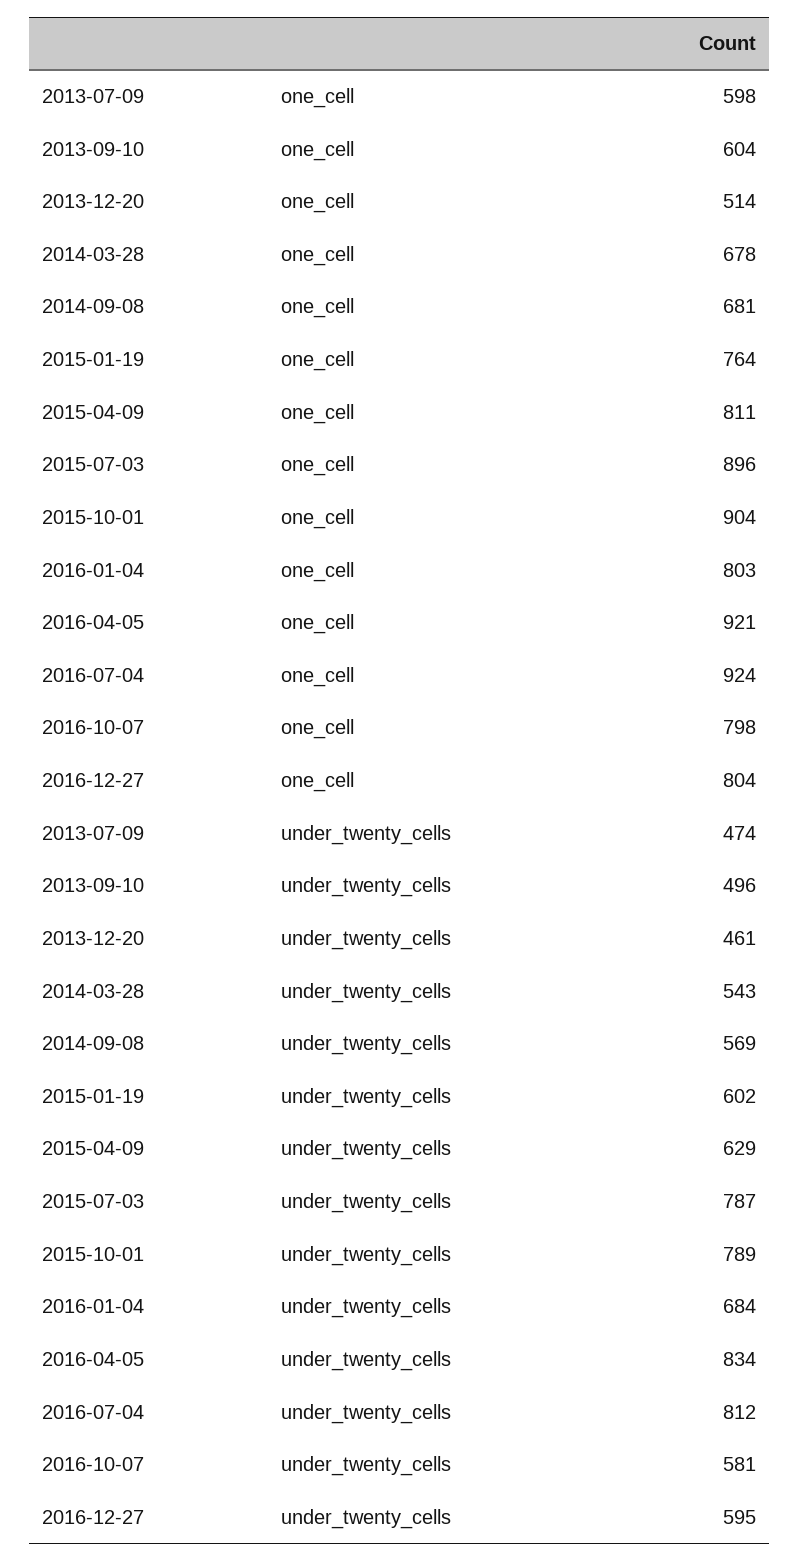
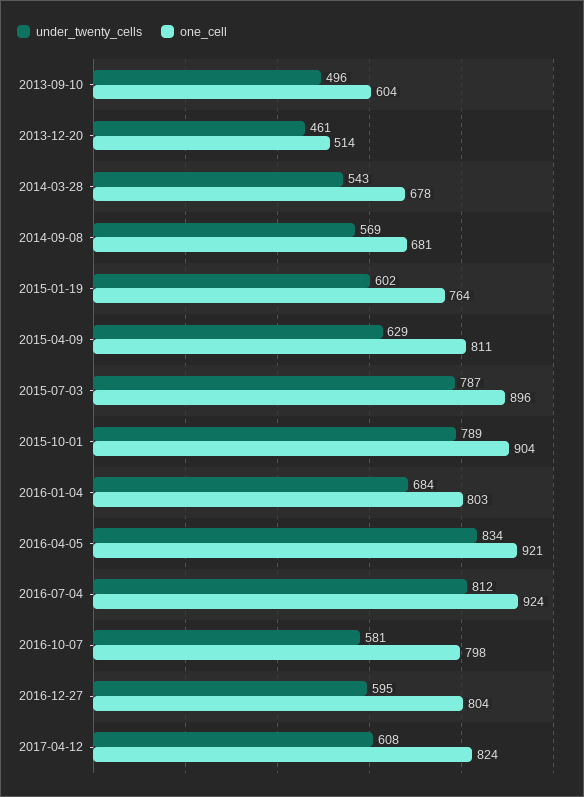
one_cell, 2013-07-09: 598 -> none
under_twenty_cells, 2013-07-09: 474 -> none
under_twenty_cells, 2017-04-12: none -> 608
one_cell, 2017-04-12: none -> 824

